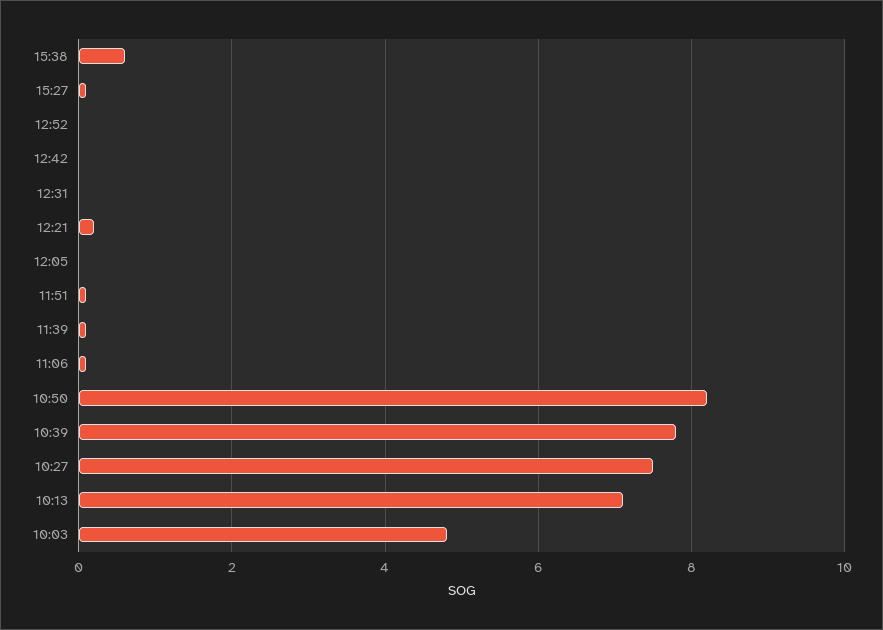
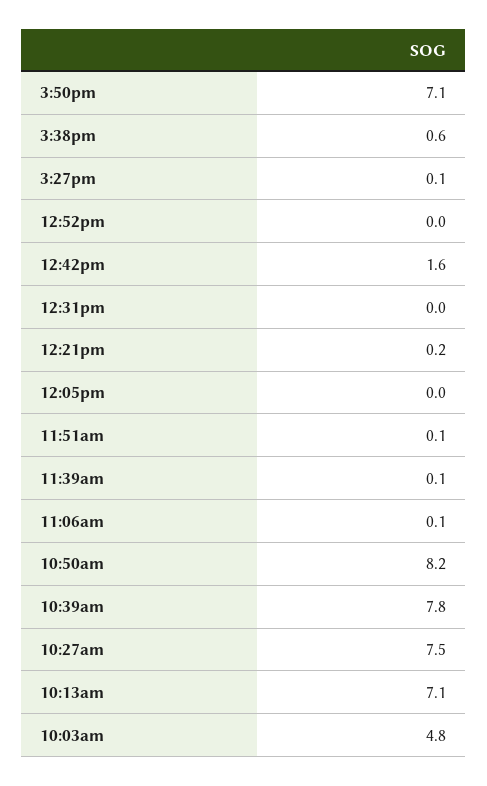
12:42: 0 -> 1.6
3:50pm: none -> 7.1

